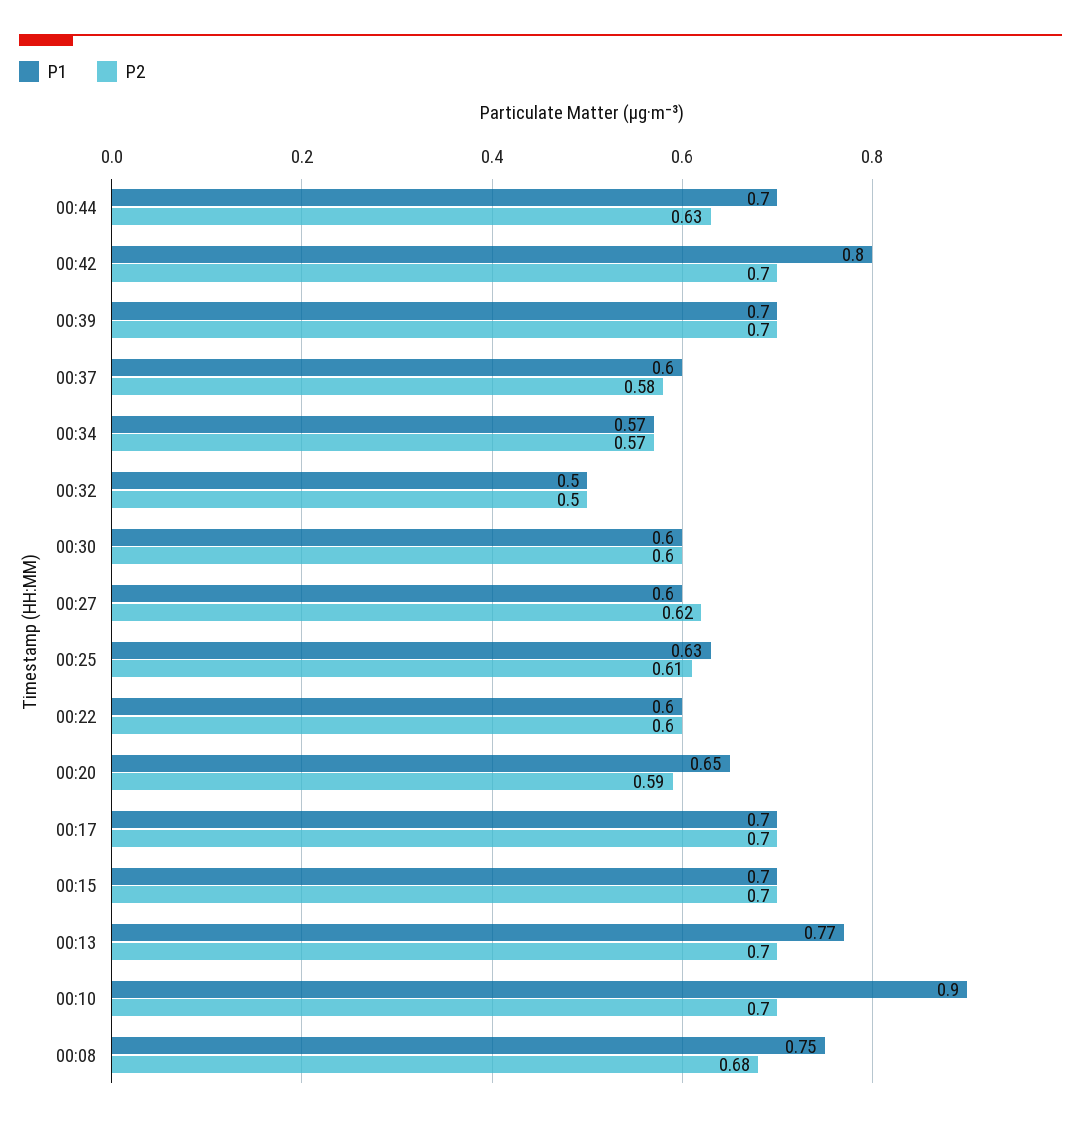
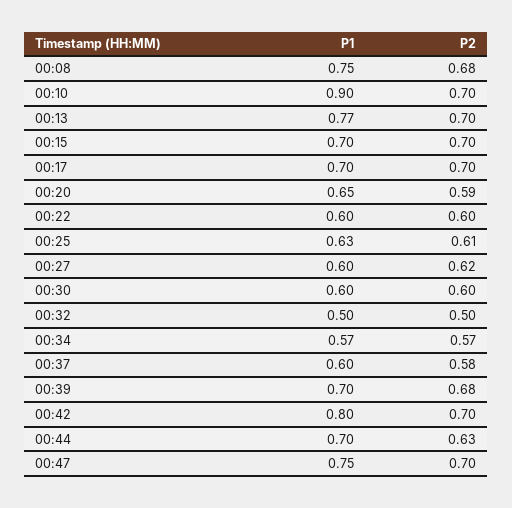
P2, 00:39: 0.7 -> 0.68
P1, 00:47: none -> 0.75
P2, 00:47: none -> 0.7

